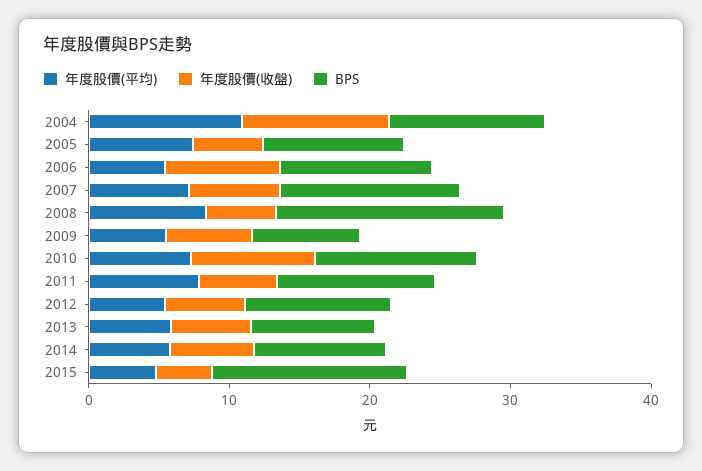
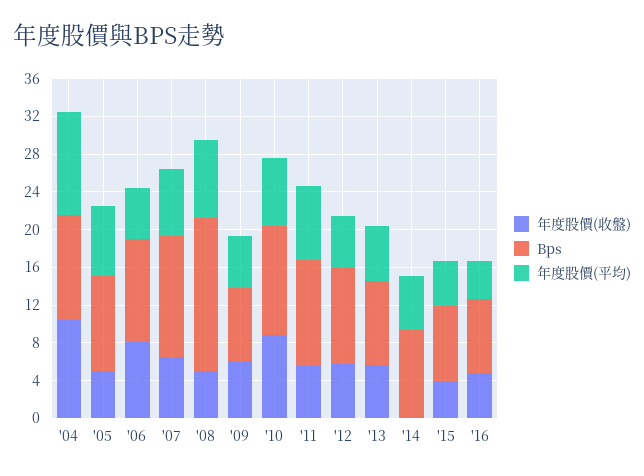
年度股價(收盤), 2014: 6 -> 0
BPS, 2015: 14 -> 8
年度股價(收盤), '16: none -> 5
BPS, '16: none -> 8
年度股價(平均), '16: none -> 4

